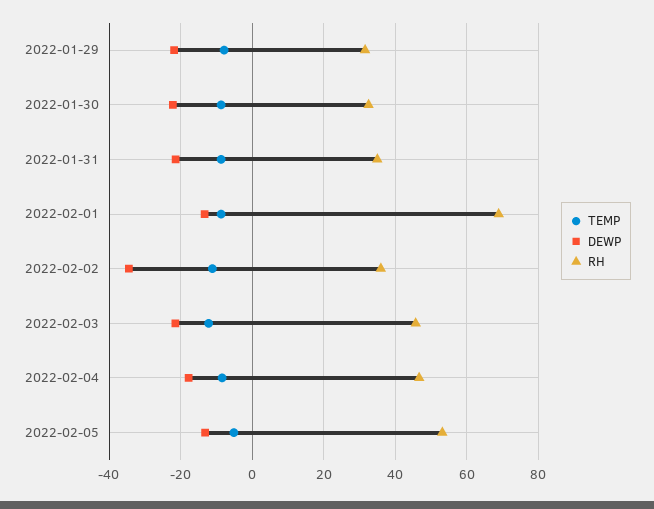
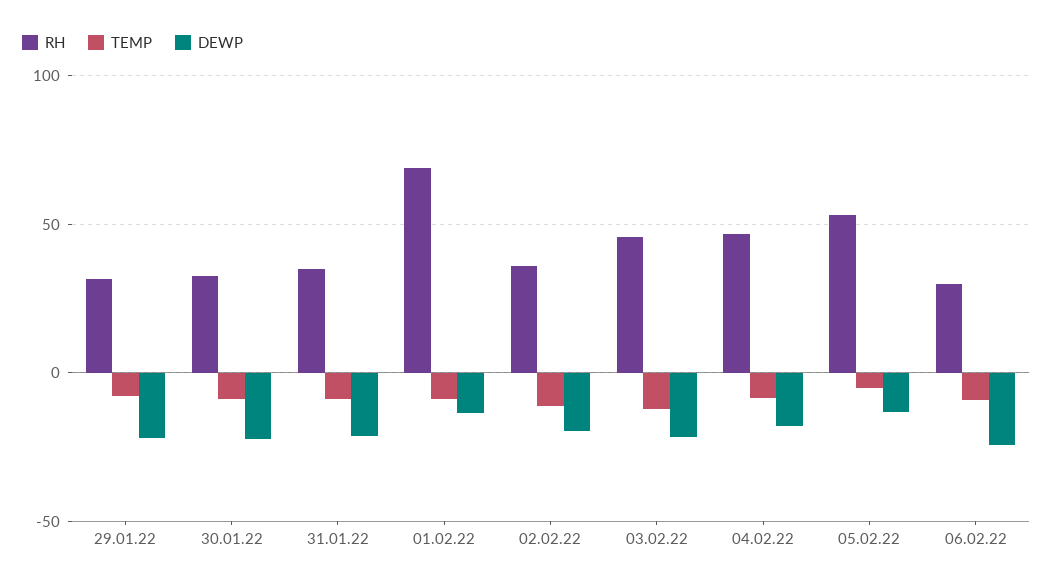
DEWP, 2022-02-02: -34 -> -20
RH, 06.02.22: none -> 30
TEMP, 06.02.22: none -> -10
DEWP, 06.02.22: none -> -25

